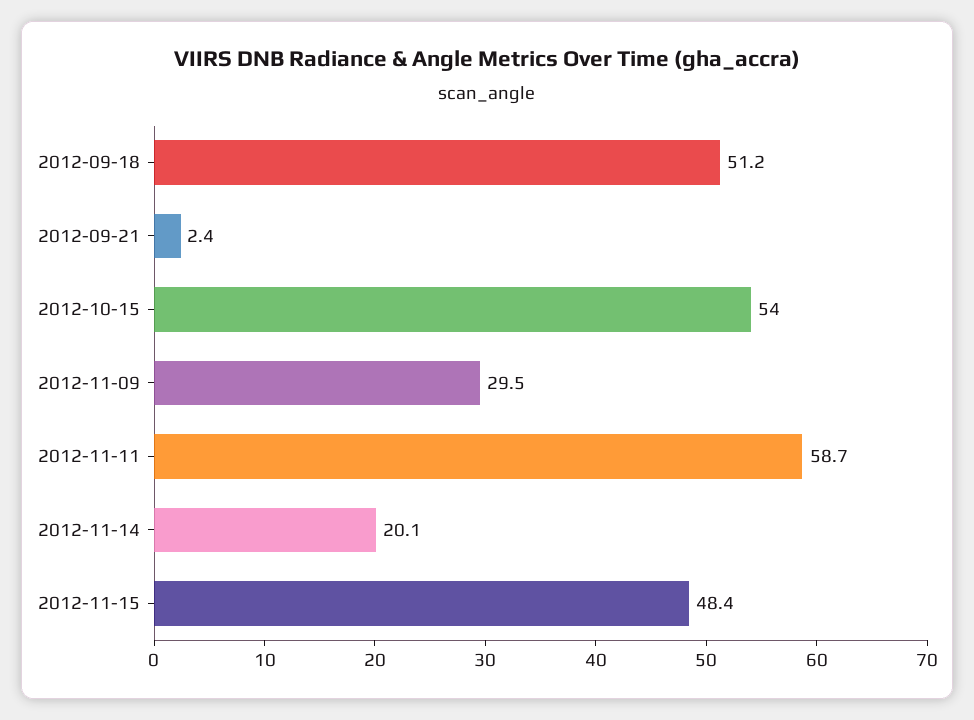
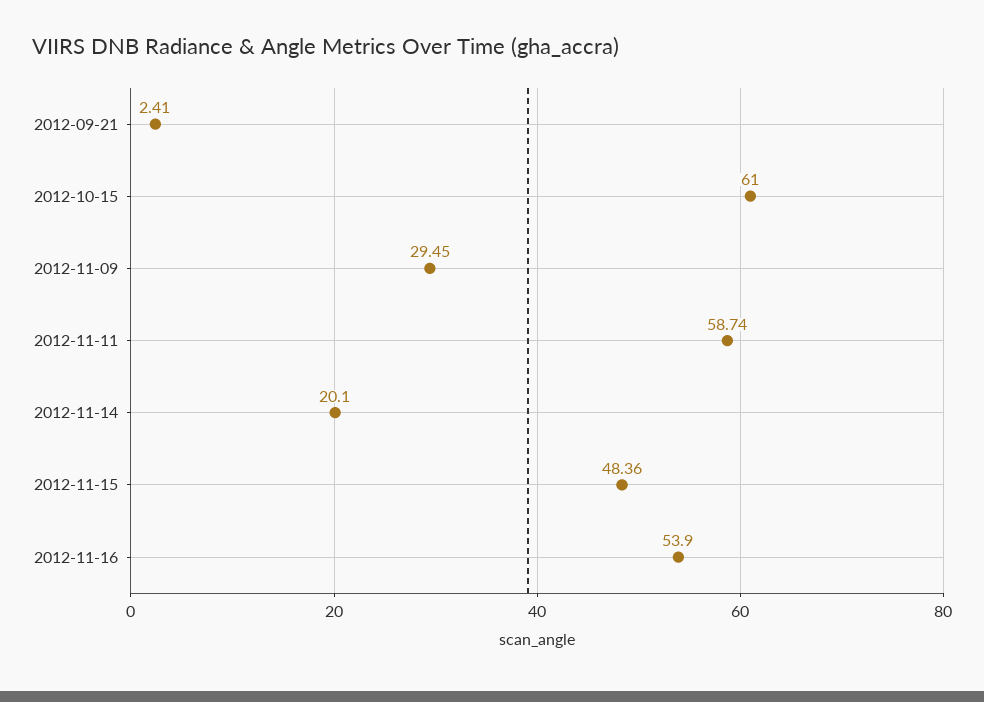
2012-09-18: 51.2 -> none
2012-10-15: 54 -> 61
2012-11-16: none -> 53.9

